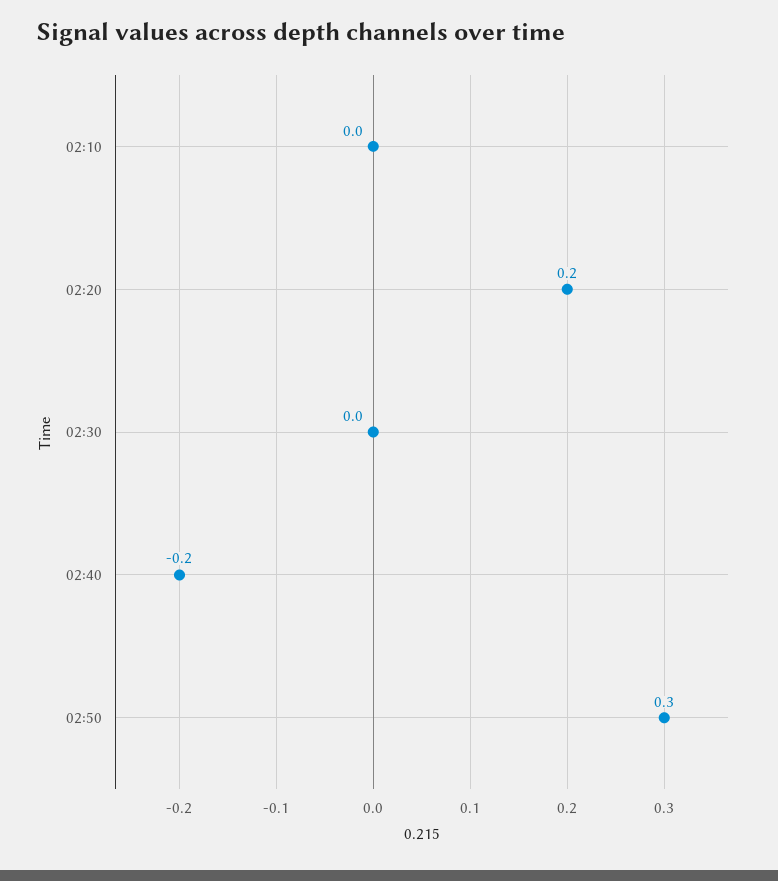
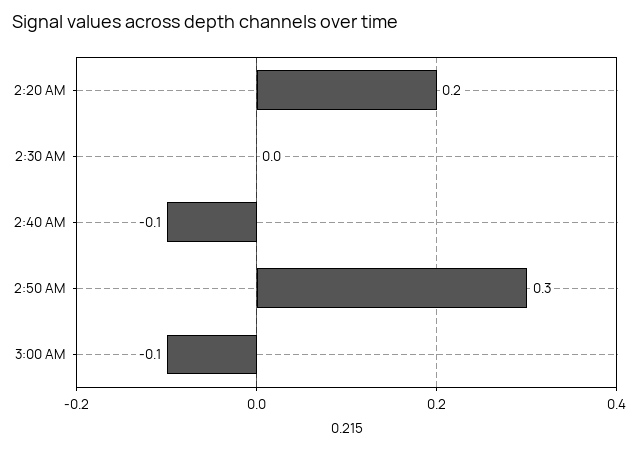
02:10: 0 -> none
02:40: -0.2 -> -0.1
3:00 AM: none -> -0.1

